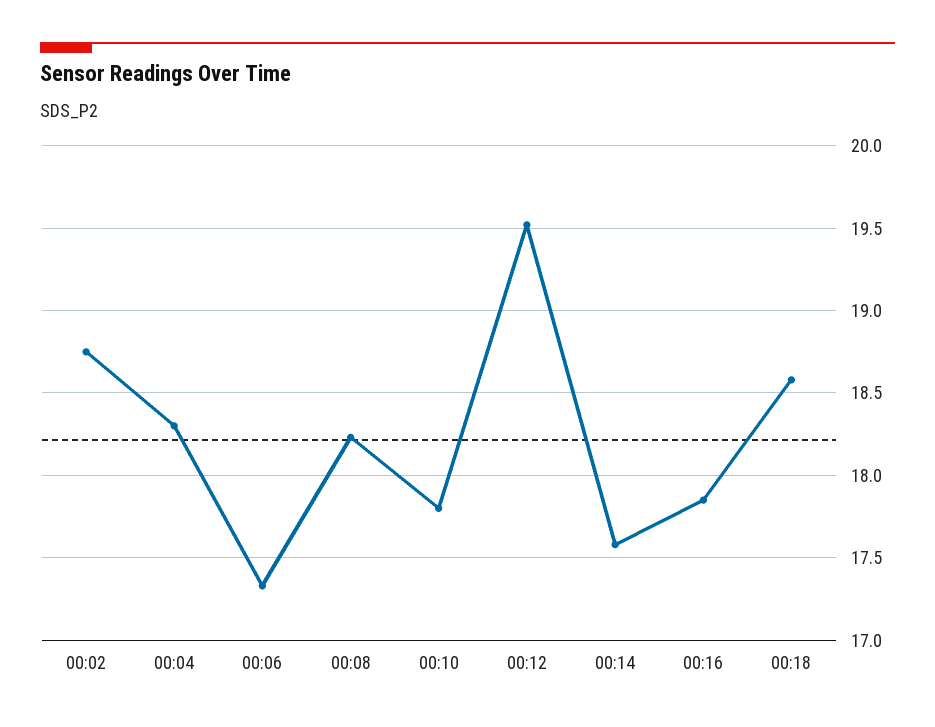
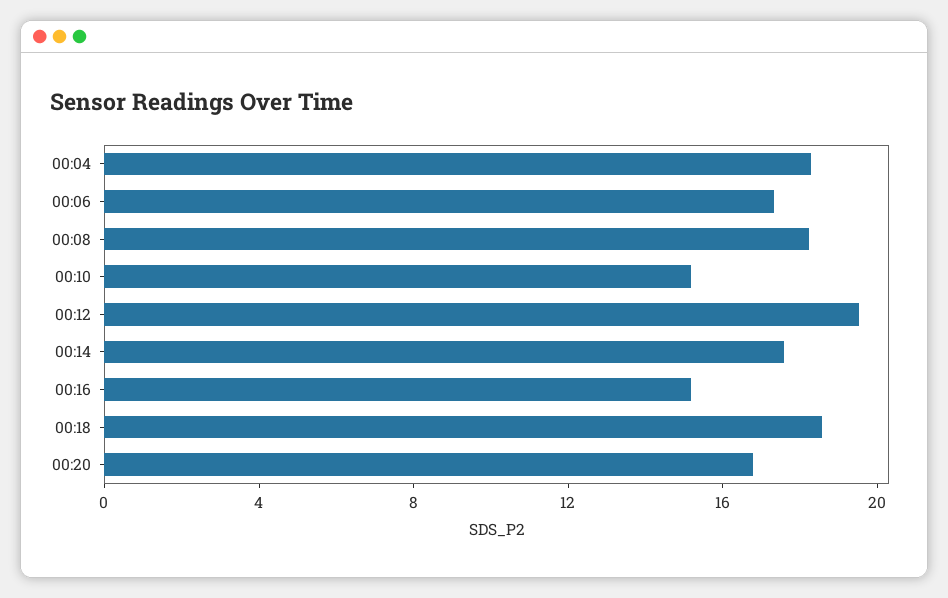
00:02: 18.75 -> none
00:10: 17.8 -> 15
00:16: 17.85 -> 15
00:20: none -> 17

